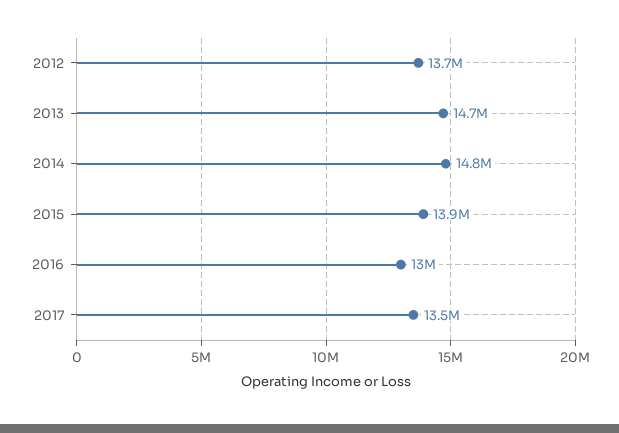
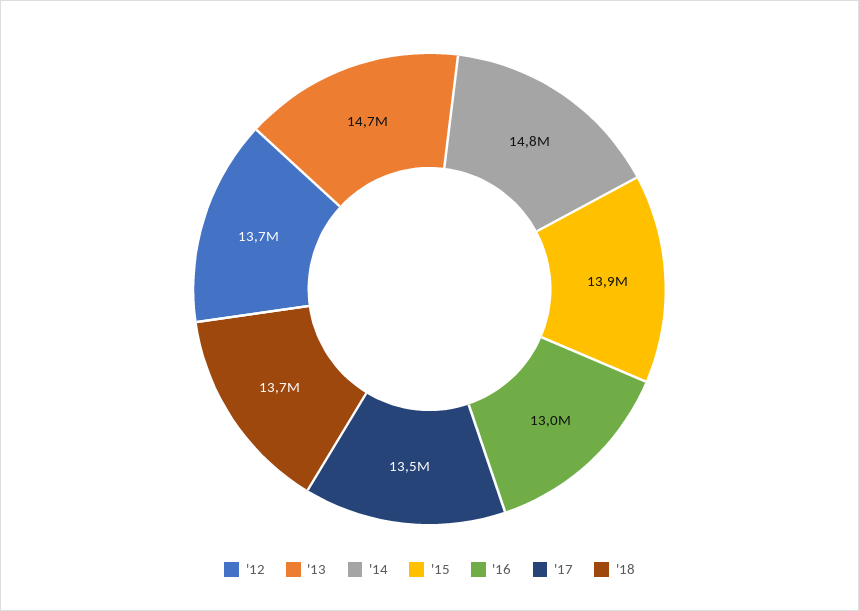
'18: none -> 13700000

